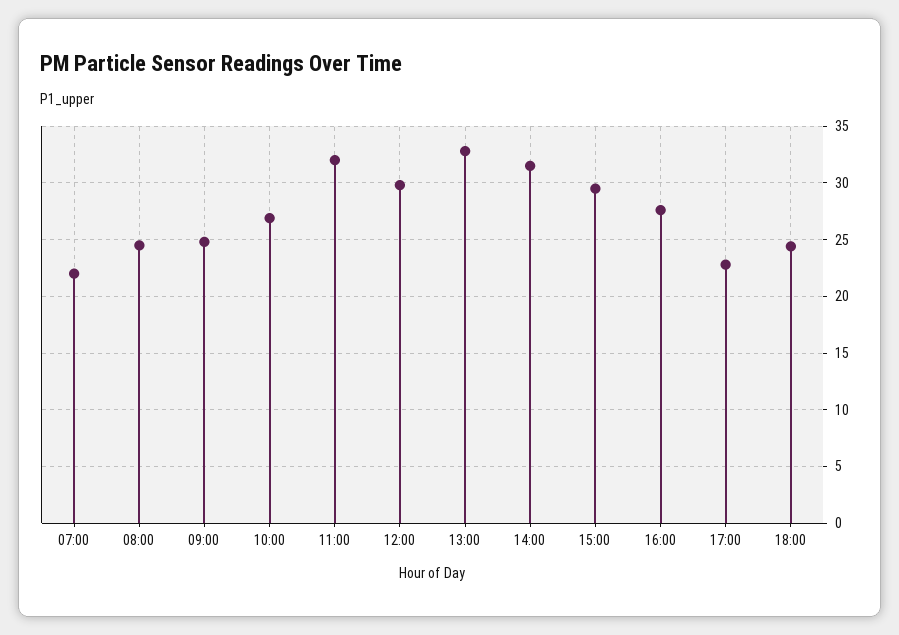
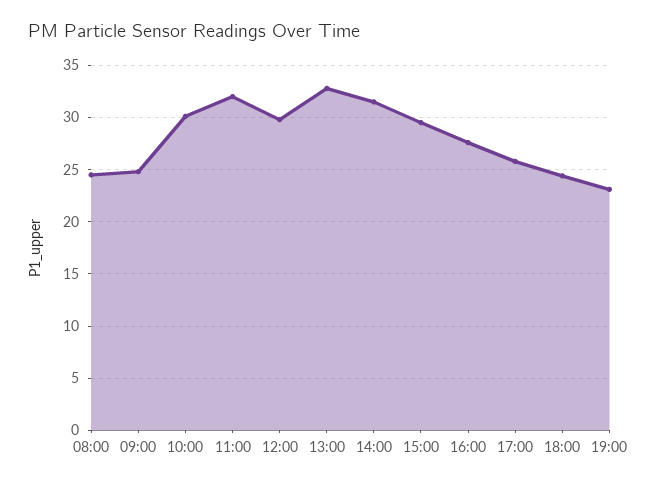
07:00: 22 -> none
10:00: 27 -> 30
17:00: 23 -> 26
19:00: none -> 23

